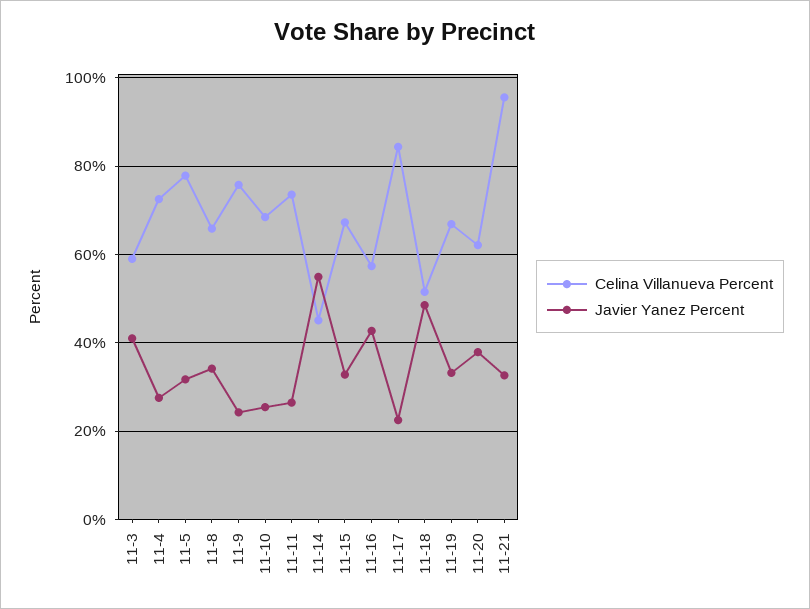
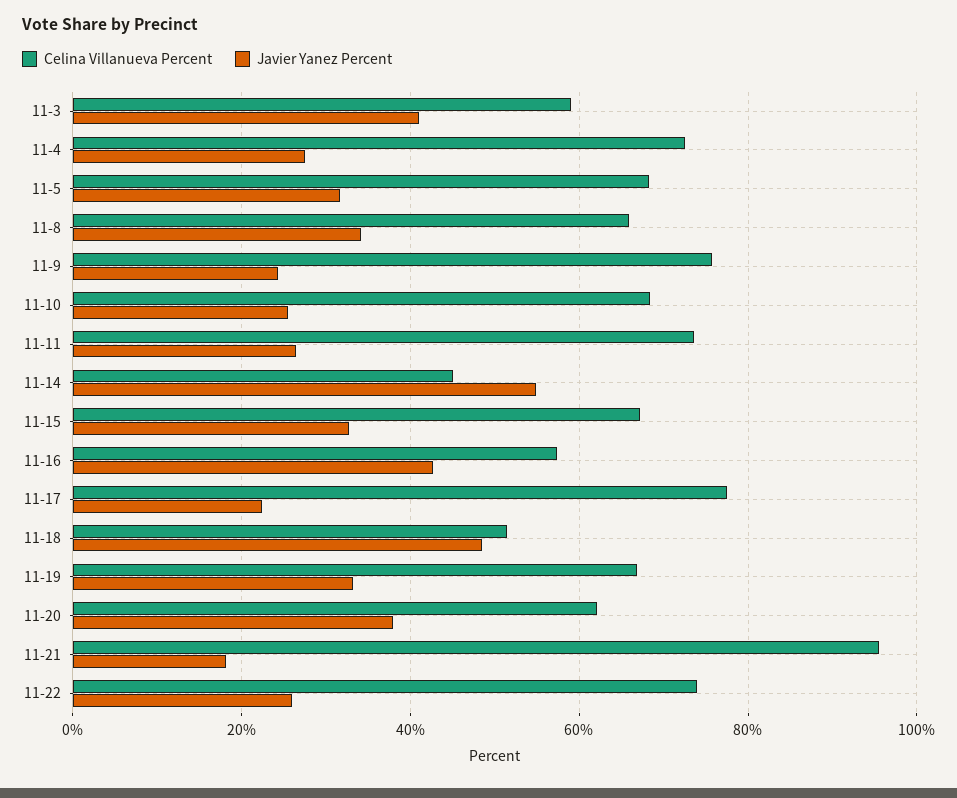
Celina Villanueva Percent, 11-5: 78 -> 68
Celina Villanueva Percent, 11-17: 84 -> 78
Javier Yanez Percent, 11-21: 32 -> 18
Celina Villanueva Percent, 11-22: none -> 74
Javier Yanez Percent, 11-22: none -> 26

